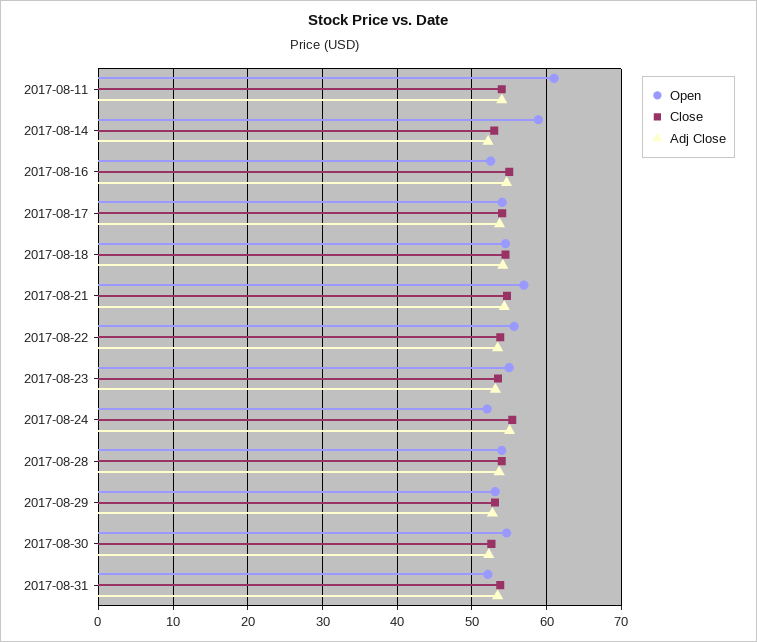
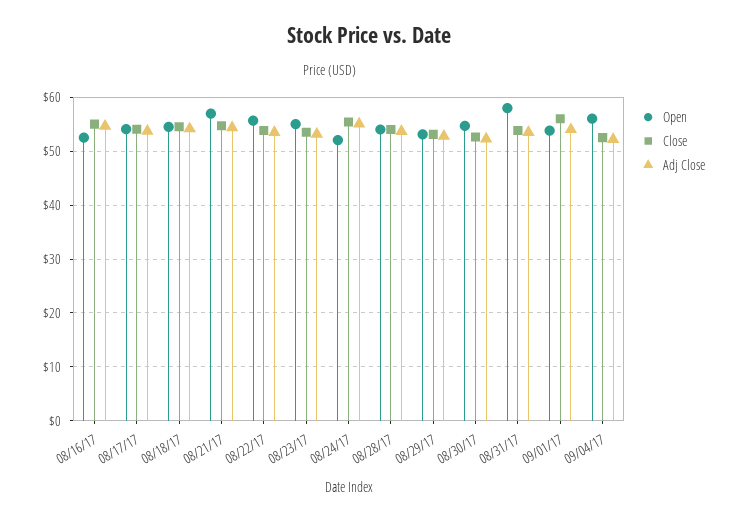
Open, 2017-08-11: 61 -> none
Close, 2017-08-11: 54 -> none
Adj Close, 2017-08-11: 54 -> none
Open, 2017-08-14: 59 -> none
Close, 2017-08-14: 53 -> none
Adj Close, 2017-08-14: 52 -> none
Open, 2017-08-31: 52 -> 58
Open, 09/01/17: none -> 54
Close, 09/01/17: none -> 56
Adj Close, 09/01/17: none -> 54
Open, 09/04/17: none -> 56
Close, 09/04/17: none -> 52
Adj Close, 09/04/17: none -> 52

